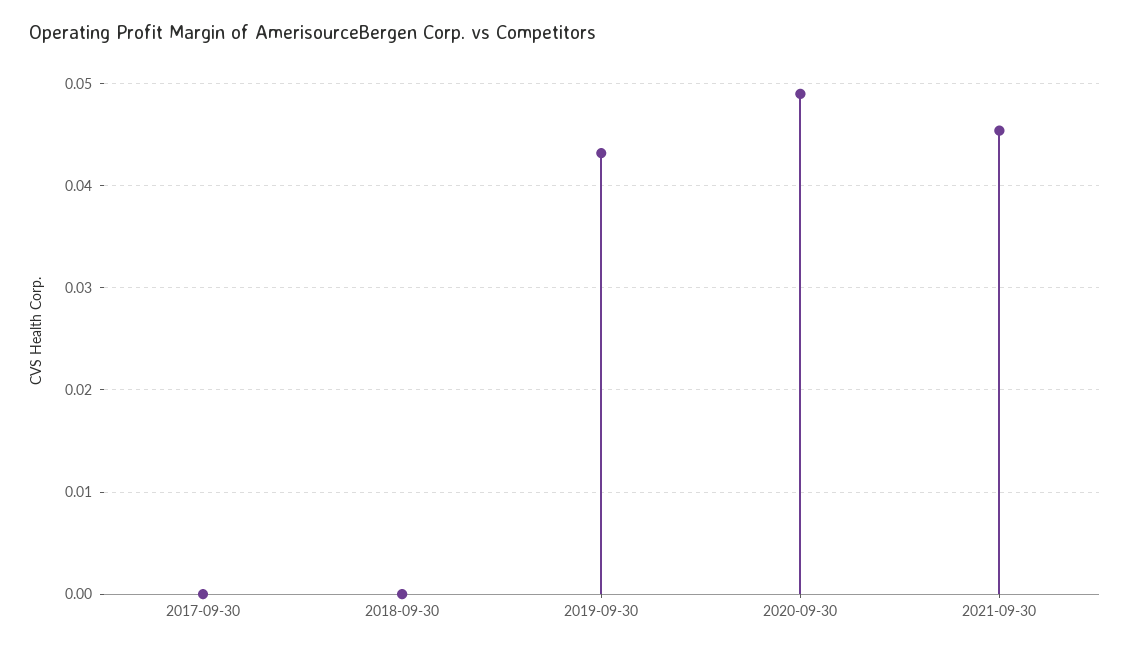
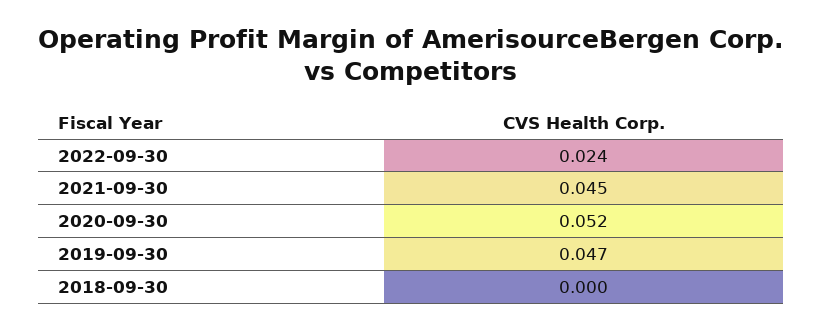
2017-09-30: 0 -> none
2019-09-30: 0.043 -> 0.047
2020-09-30: 0.049 -> 0.052
2022-09-30: none -> 0.024

